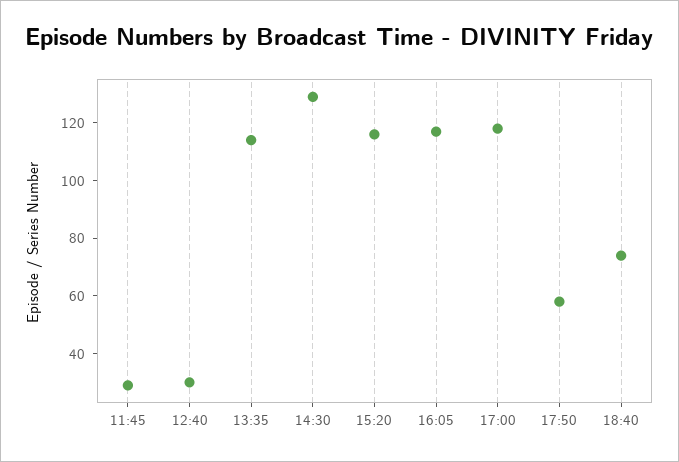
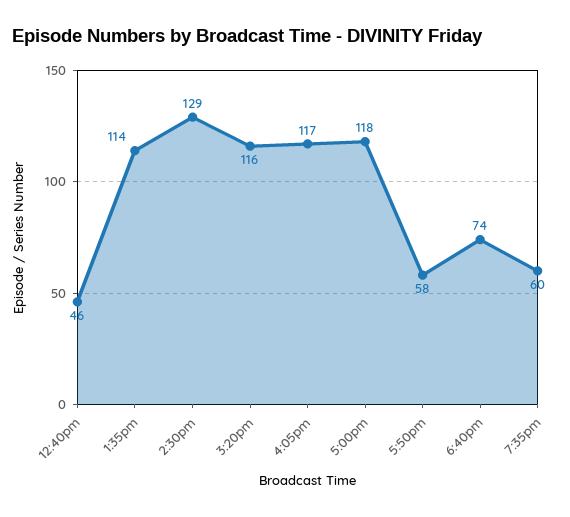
11:45: 30 -> none
12:40: 30 -> 46
7:35pm: none -> 60

